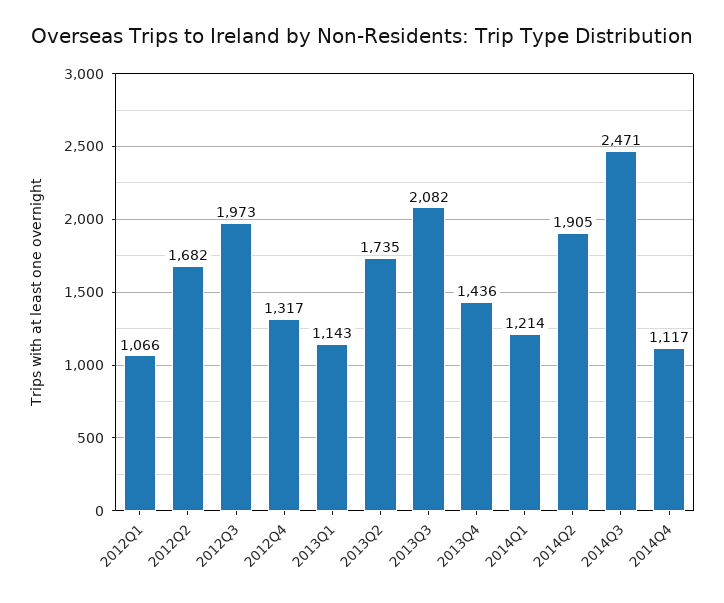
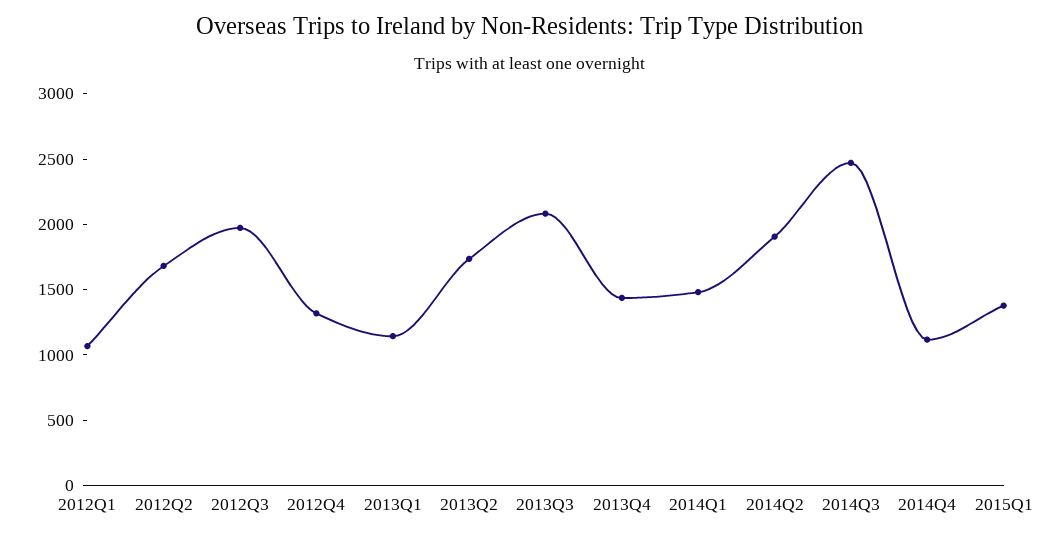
2014Q1: 1214 -> 1500
2015Q1: none -> 1400

